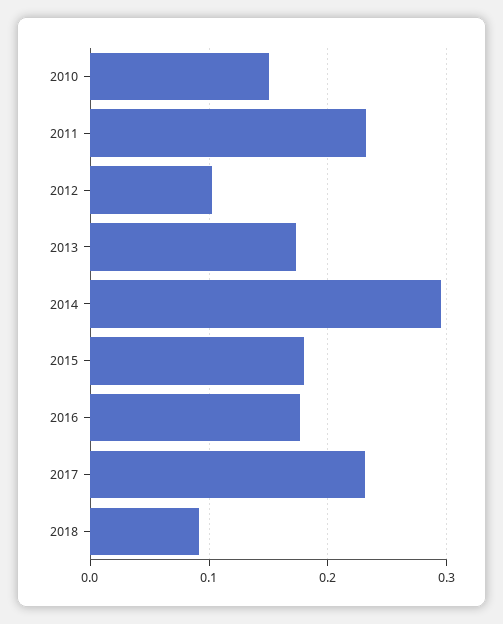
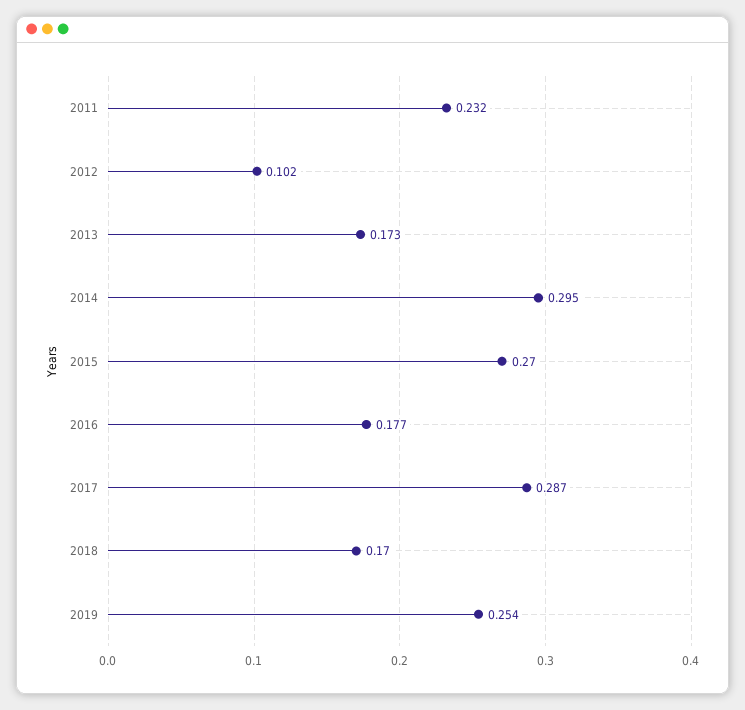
2010: 0.15 -> none
2015: 0.18 -> 0.27
2017: 0.23 -> 0.287
2018: 0.09 -> 0.17
2019: none -> 0.254

